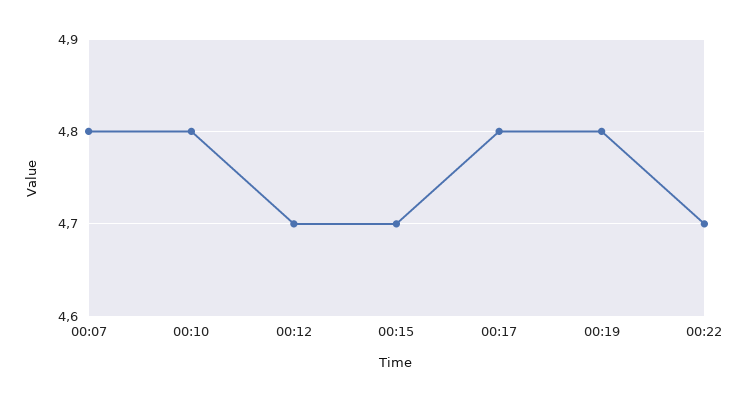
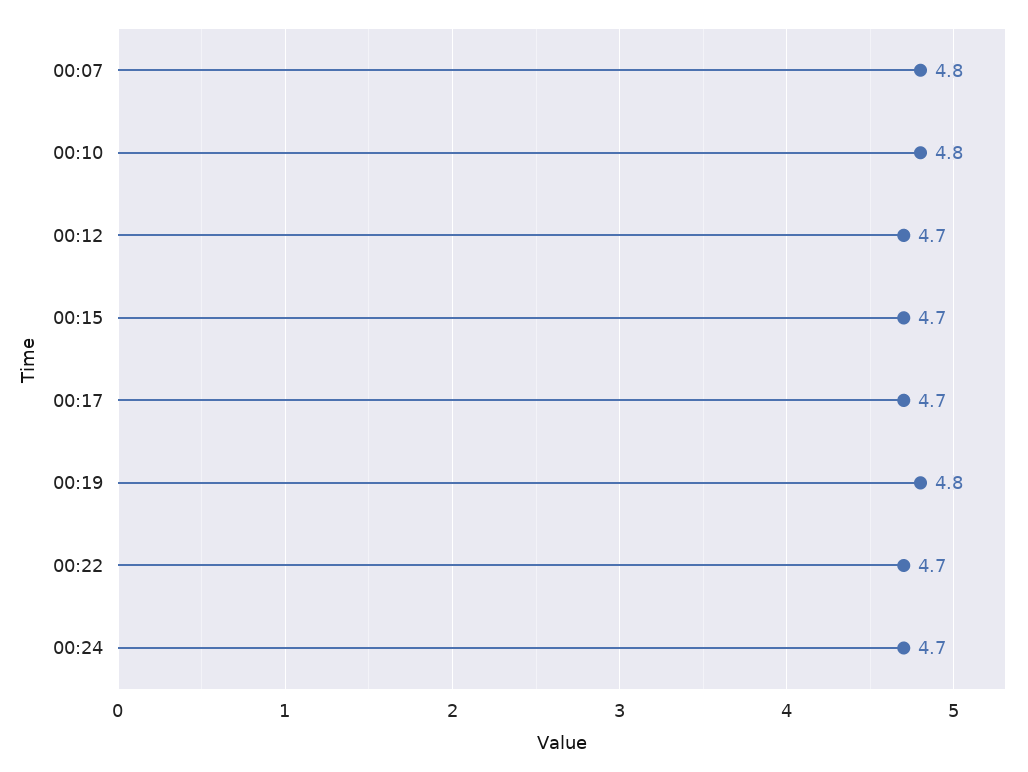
00:17: 4.8 -> 4.7
00:24: none -> 4.7

